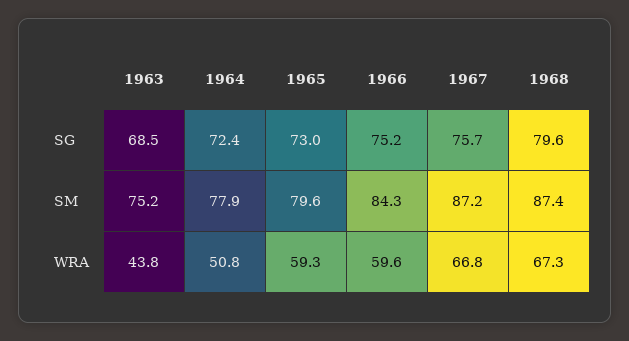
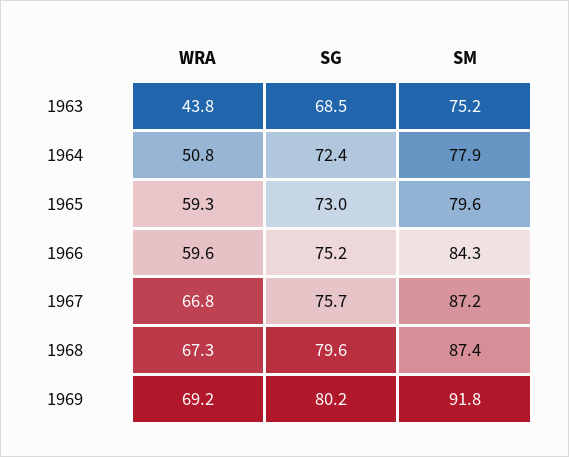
1969, WRA: none -> 69.2
1969, SG: none -> 80.2
1969, SM: none -> 91.8

